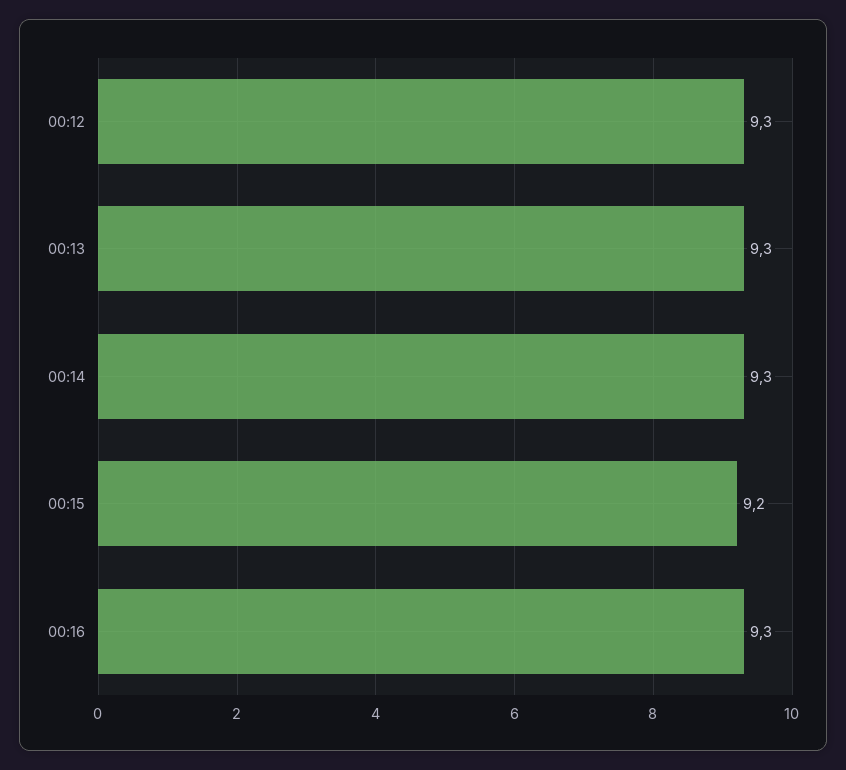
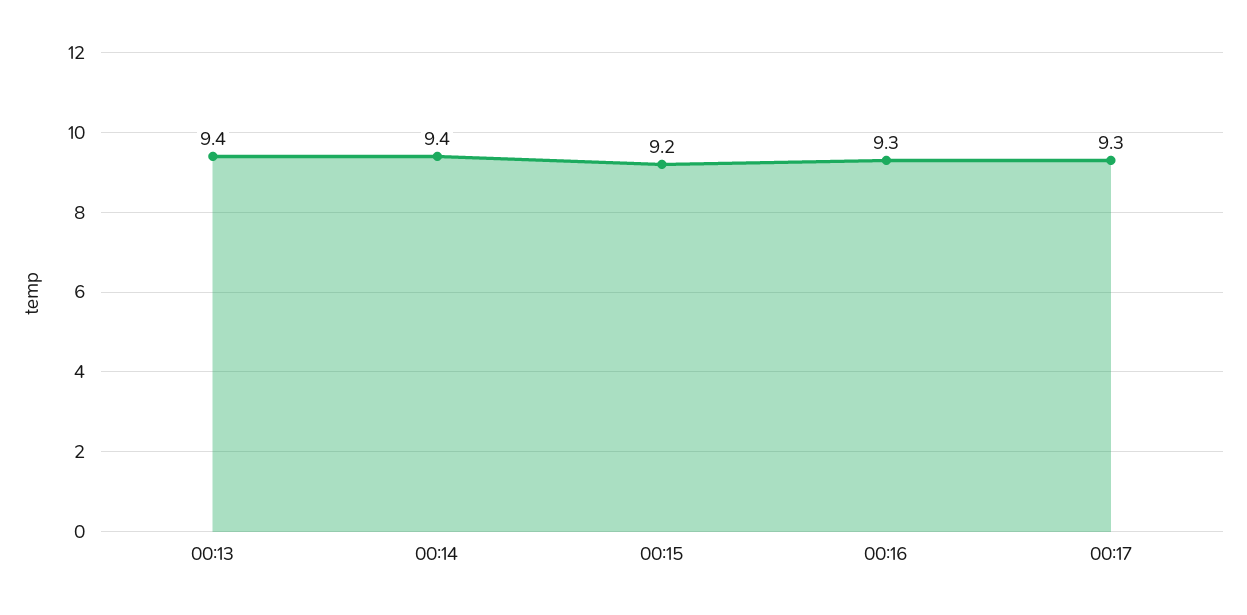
00:12: 9.3 -> none
00:13: 9.3 -> 9.4
00:14: 9.3 -> 9.4
00:17: none -> 9.3

